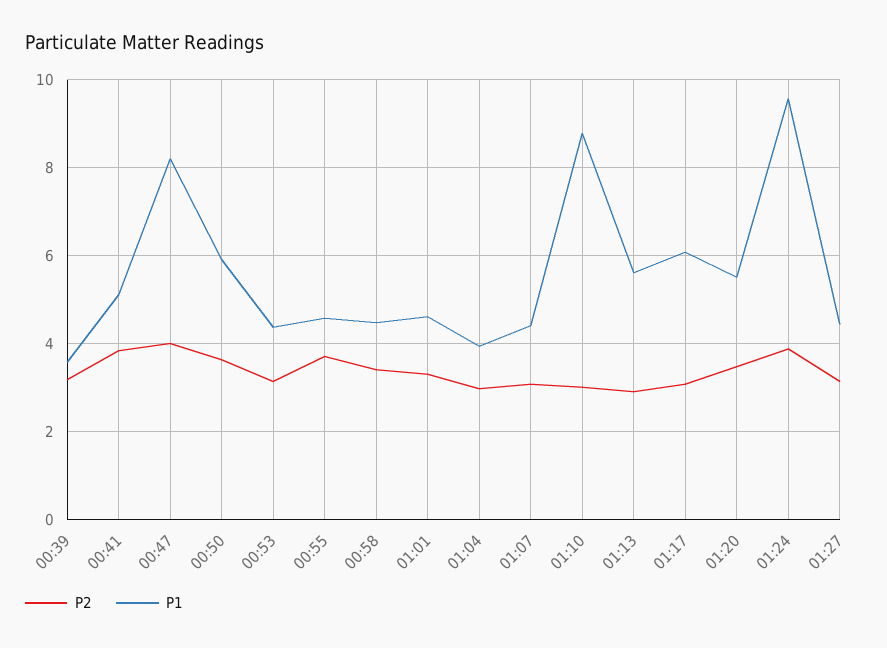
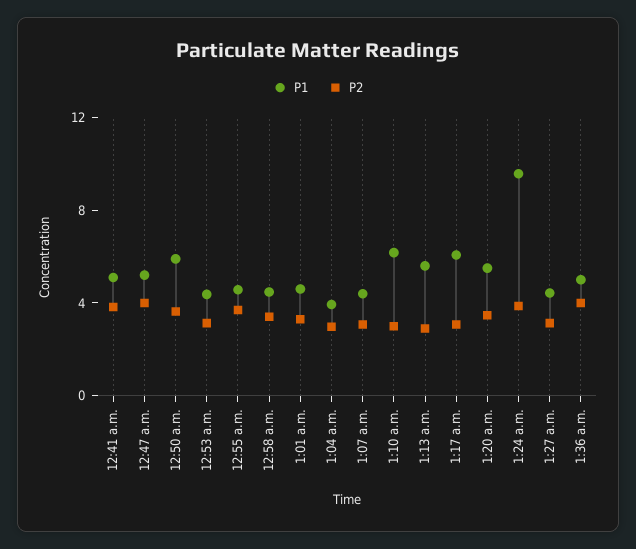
P2, 00:39: 3.2 -> none
P1, 00:39: 3.6 -> none
P1, 00:47: 8.2 -> 5
P1, 01:10: 8.8 -> 6
P1, 1:36 a.m.: none -> 5
P2, 1:36 a.m.: none -> 4

